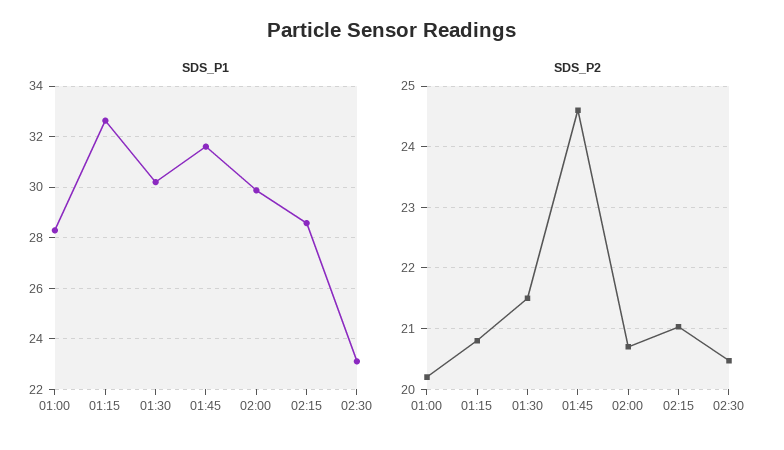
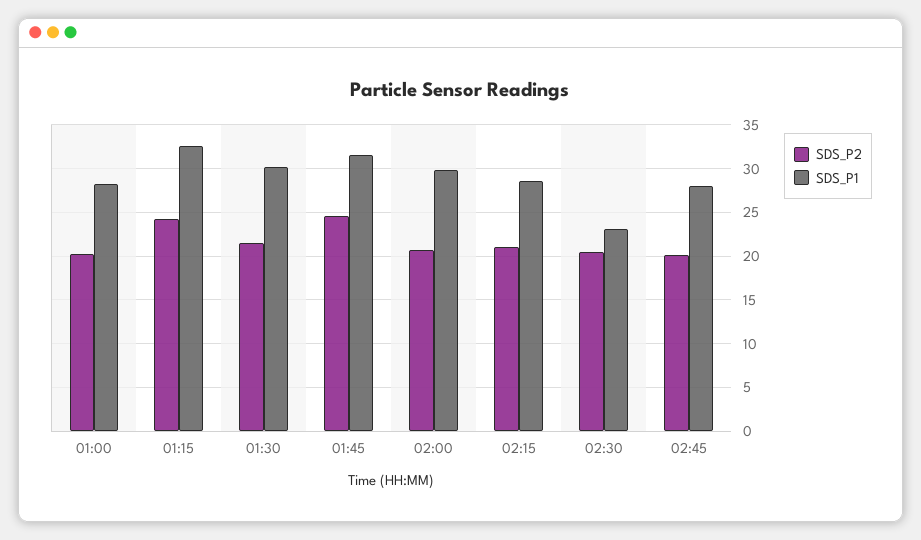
SDS_P2, 01:15: 20.8 -> 24
SDS_P2, 02:45: none -> 20
SDS_P1, 02:45: none -> 28

